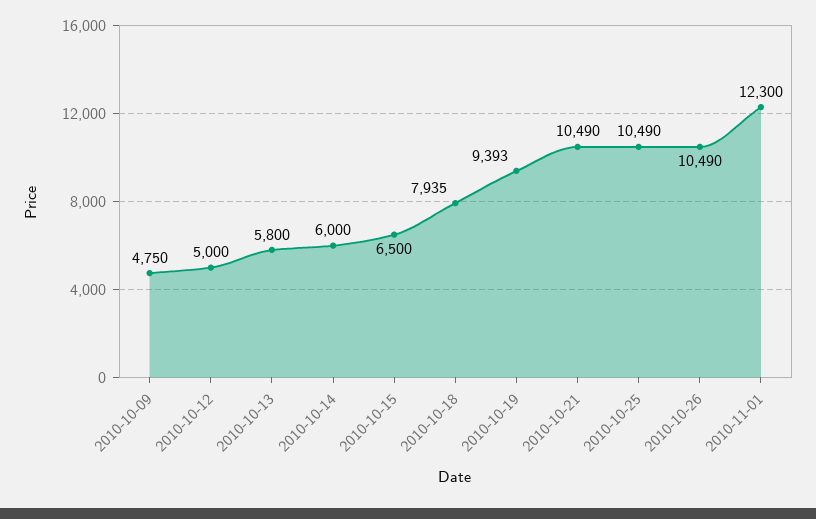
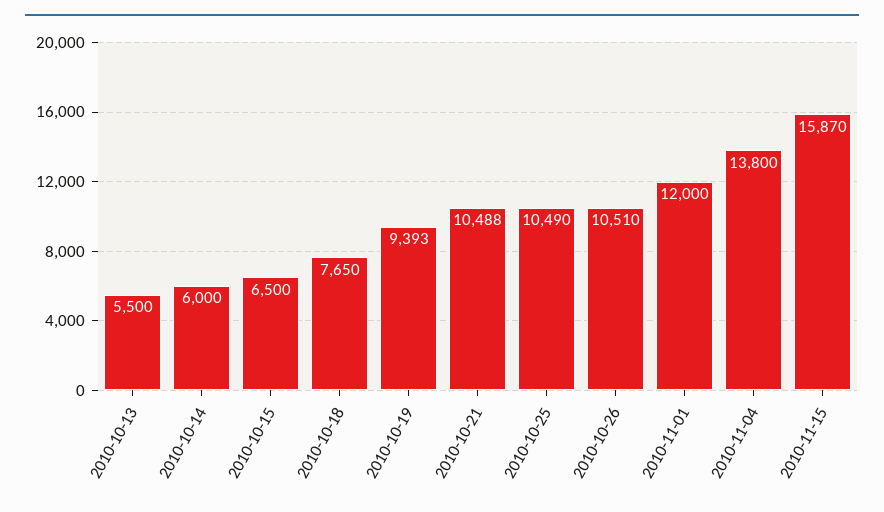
2010-10-09: 4750 -> none
2010-10-12: 5000 -> none
2010-10-13: 5800 -> 5500
2010-10-18: 7935 -> 7650
2010-10-21: 10490 -> 10488
2010-10-26: 10490 -> 10510
2010-11-01: 12300 -> 12000
2010-11-04: none -> 13800
2010-11-15: none -> 15870

